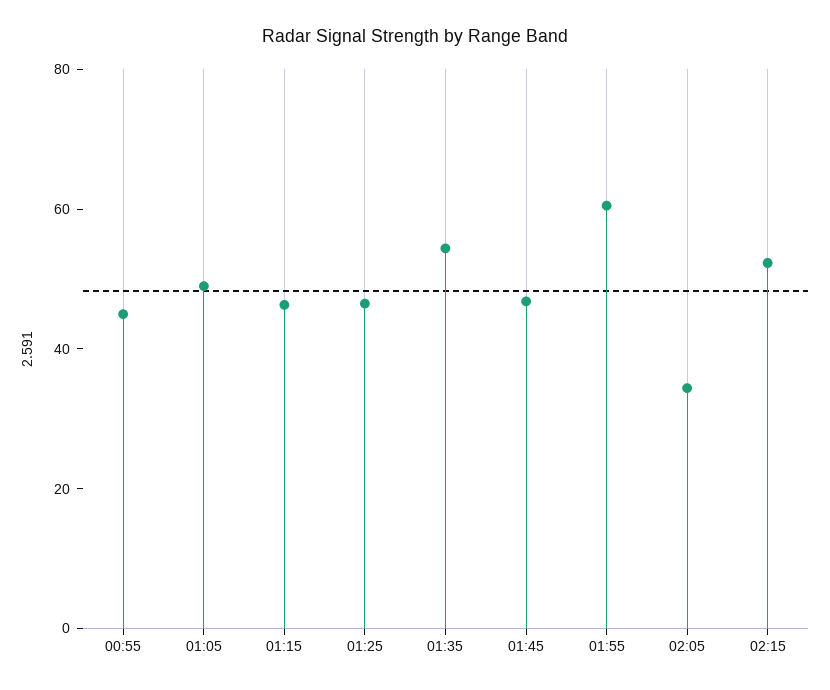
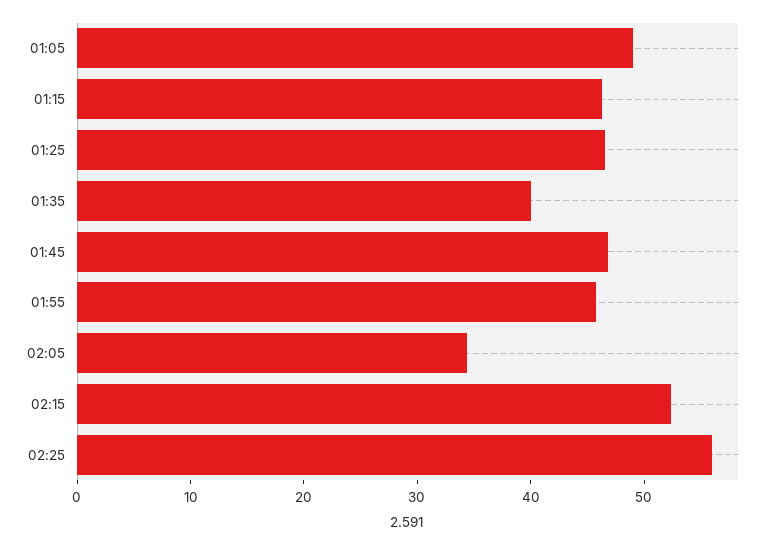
00:55: 45 -> none
01:35: 55 -> 40
01:55: 60 -> 46
02:25: none -> 56

